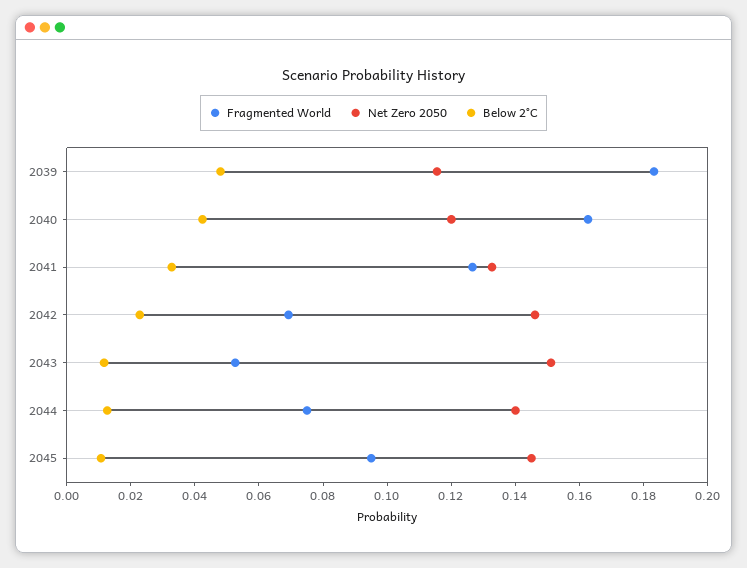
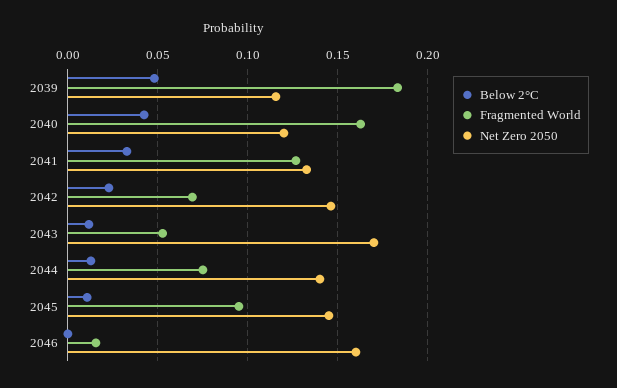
Net Zero 2050, 2043: 0.15 -> 0.17
Below 2°C, 2046: none -> 0
Fragmented World, 2046: none -> 0.015
Net Zero 2050, 2046: none -> 0.16

